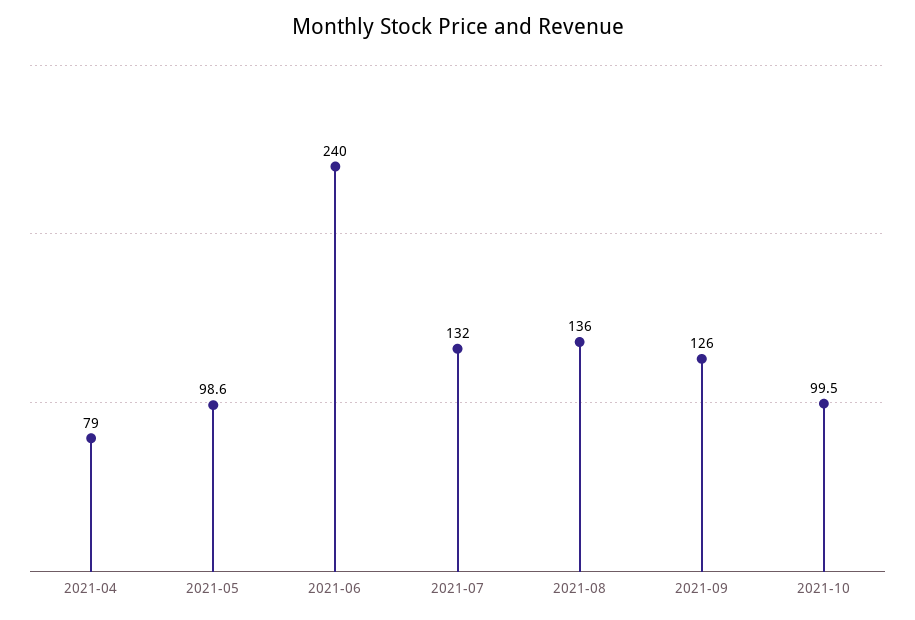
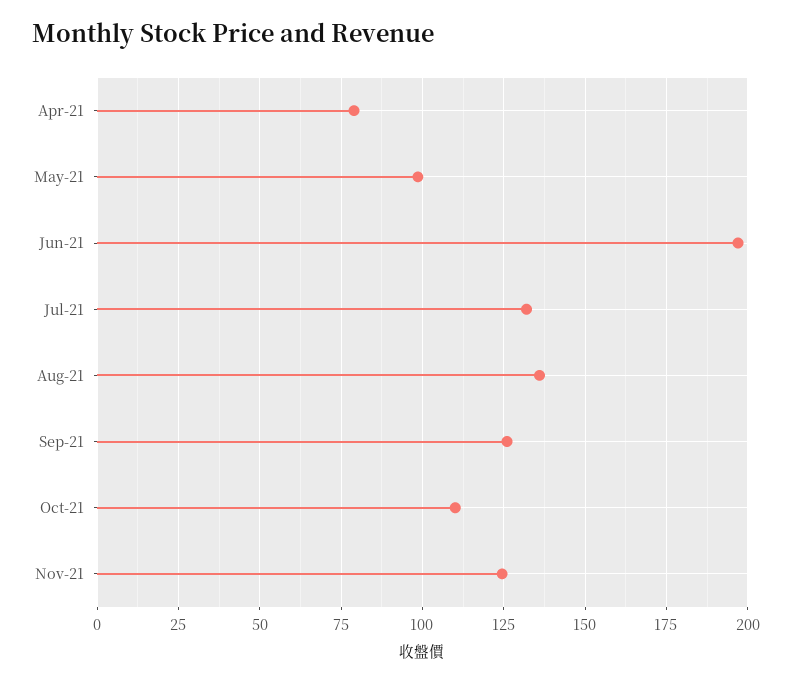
2021-06: 240 -> 197.5
2021-10: 99.5 -> 110
Nov-21: none -> 125

